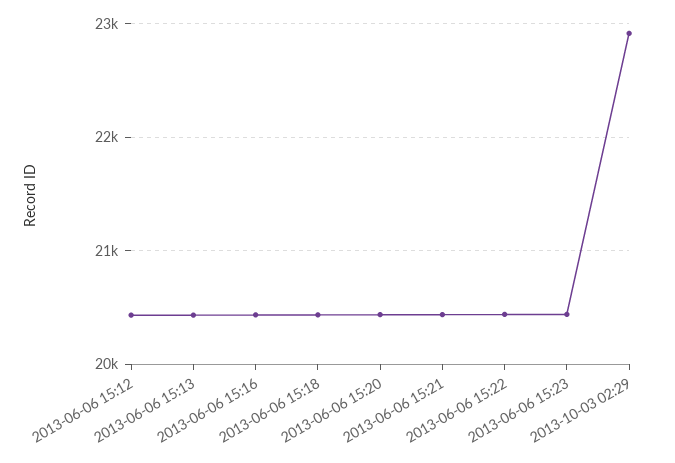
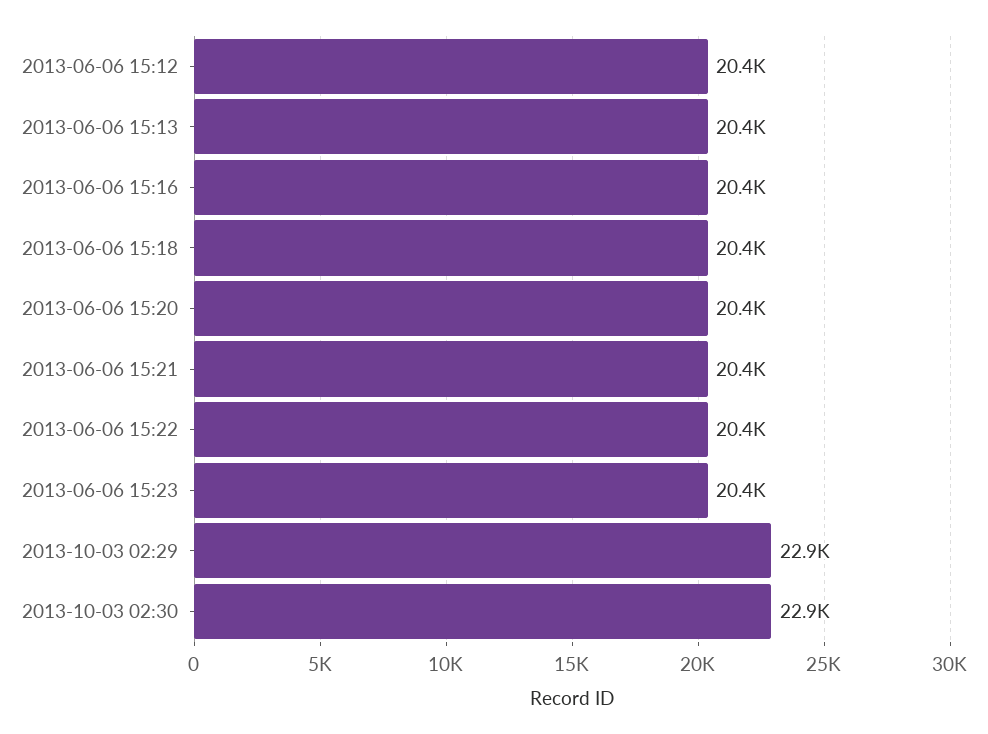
2013-10-03 02:30: none -> 22900

